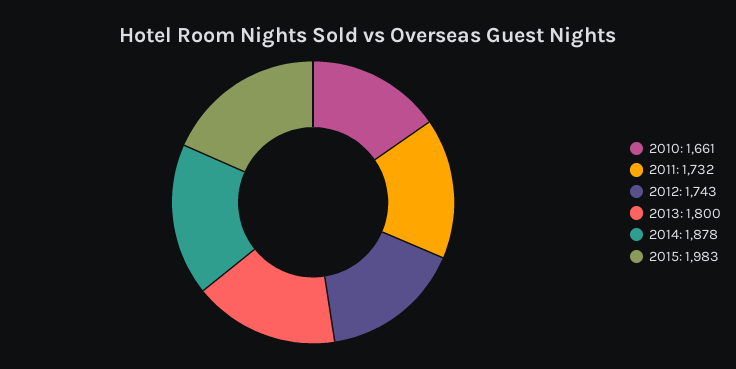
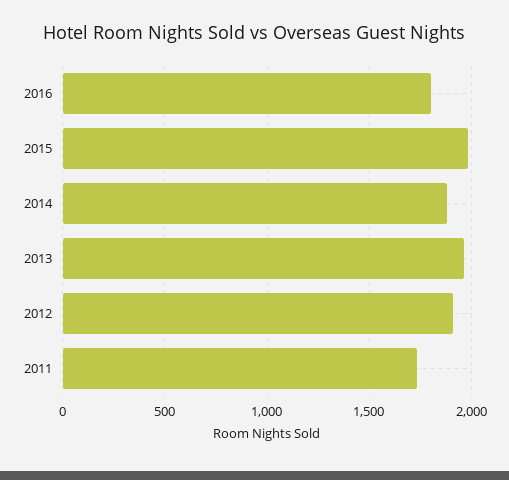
2010: 1661 -> none
2012: 1743 -> 1900
2013: 1800 -> 1950
2016: none -> 1800

